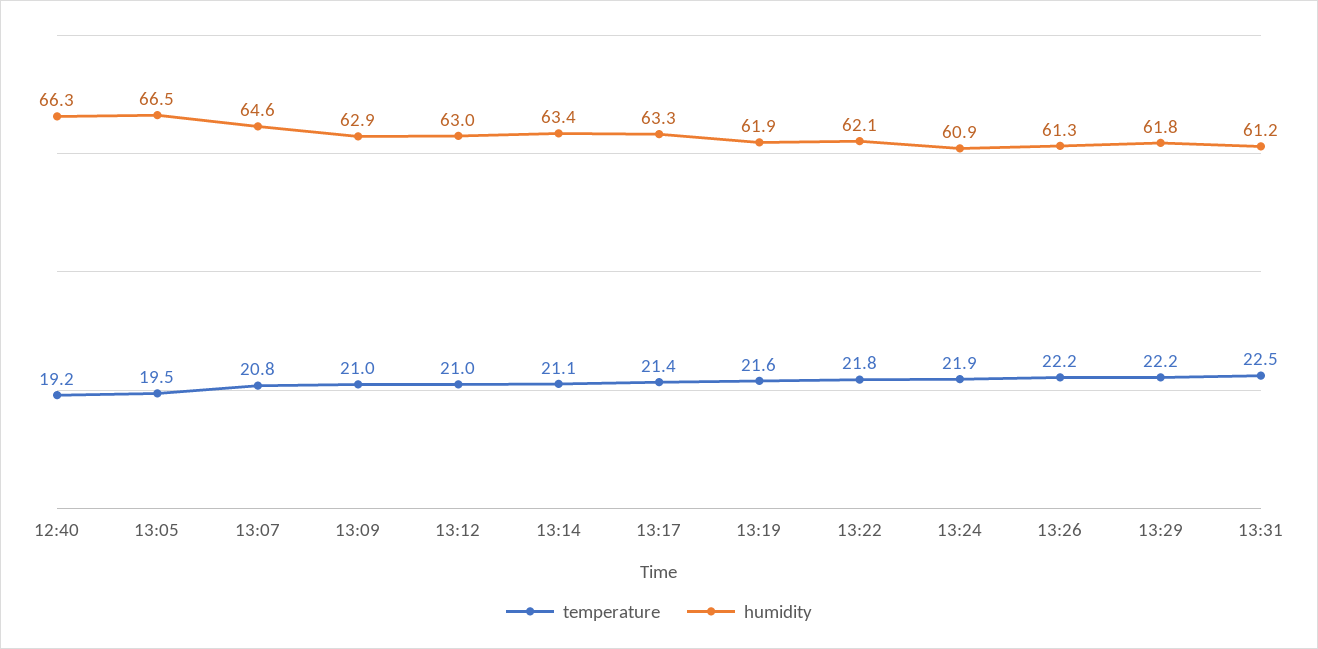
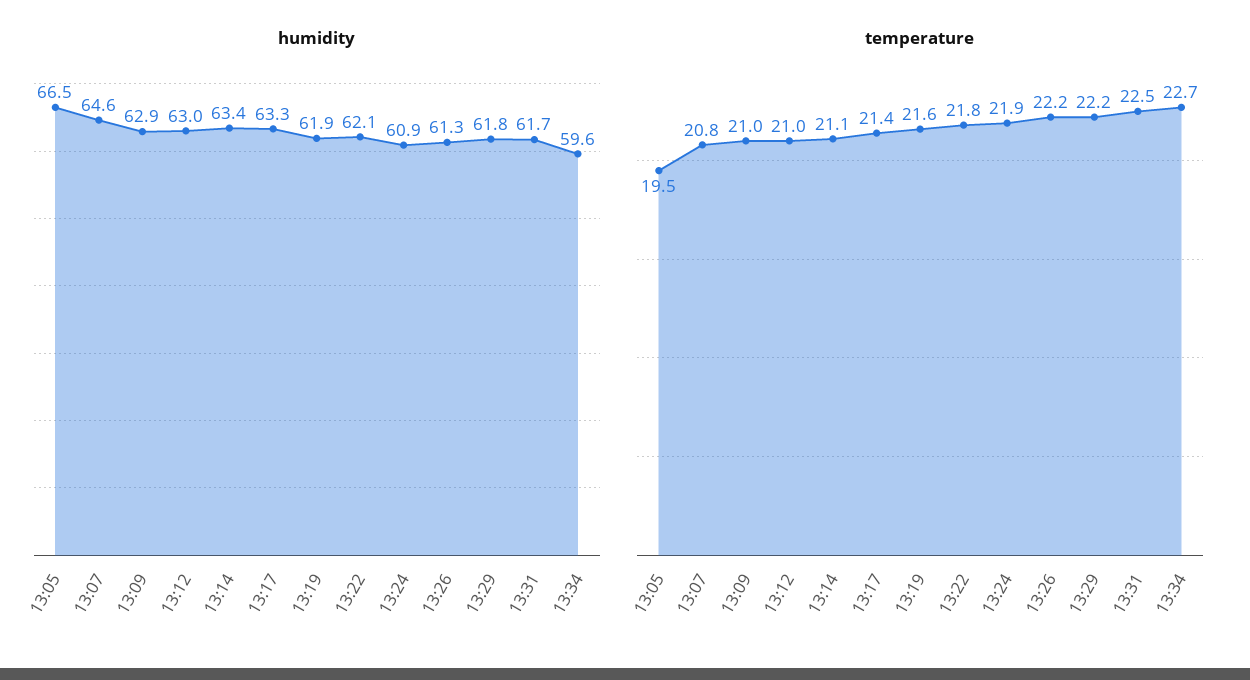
temperature, 12:40: 19.2 -> none
humidity, 12:40: 66.3 -> none
humidity, 13:31: 61.2 -> 61.7
humidity, 13:34: none -> 59.6
temperature, 13:34: none -> 22.7

